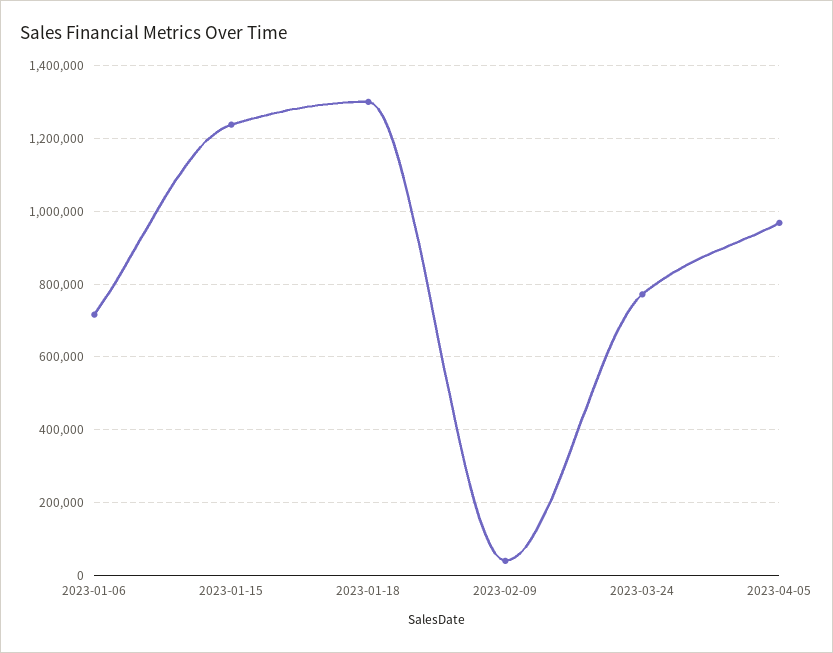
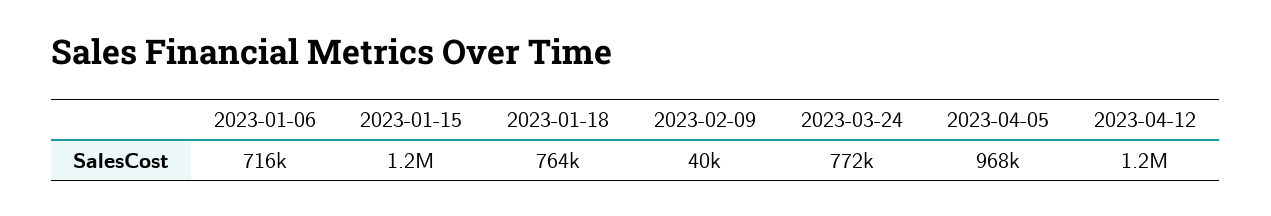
2023-01-18: 1300000 -> 764000
2023-04-12: none -> 1200000

